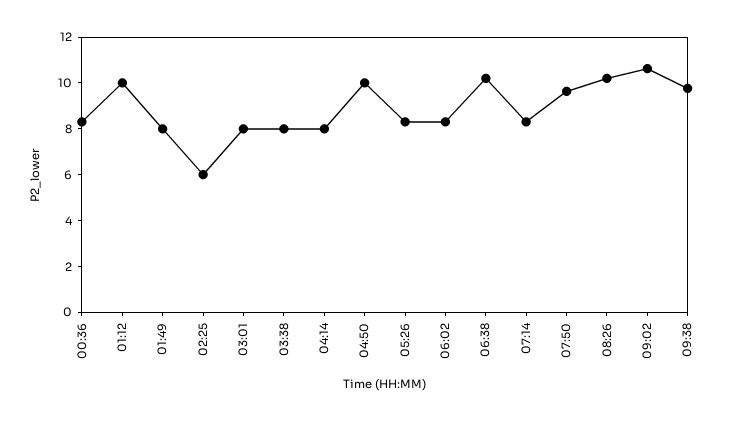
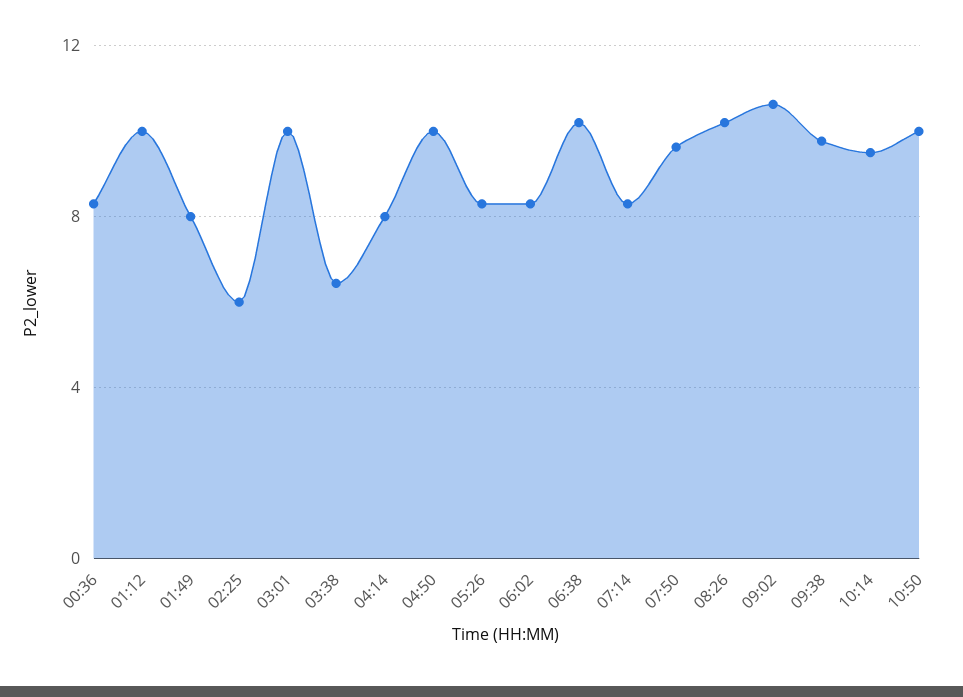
03:01: 8 -> 10
03:38: 8 -> 6.5
10:14: none -> 9.5
10:50: none -> 10

